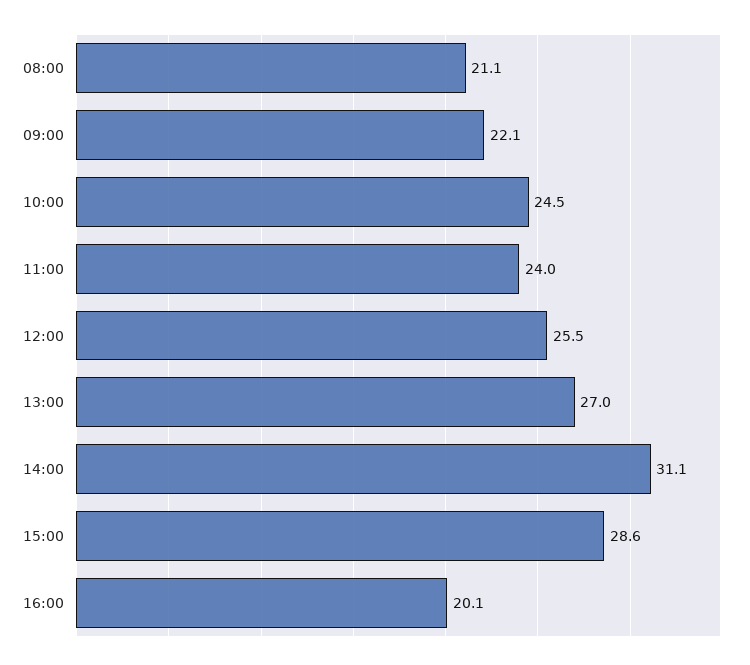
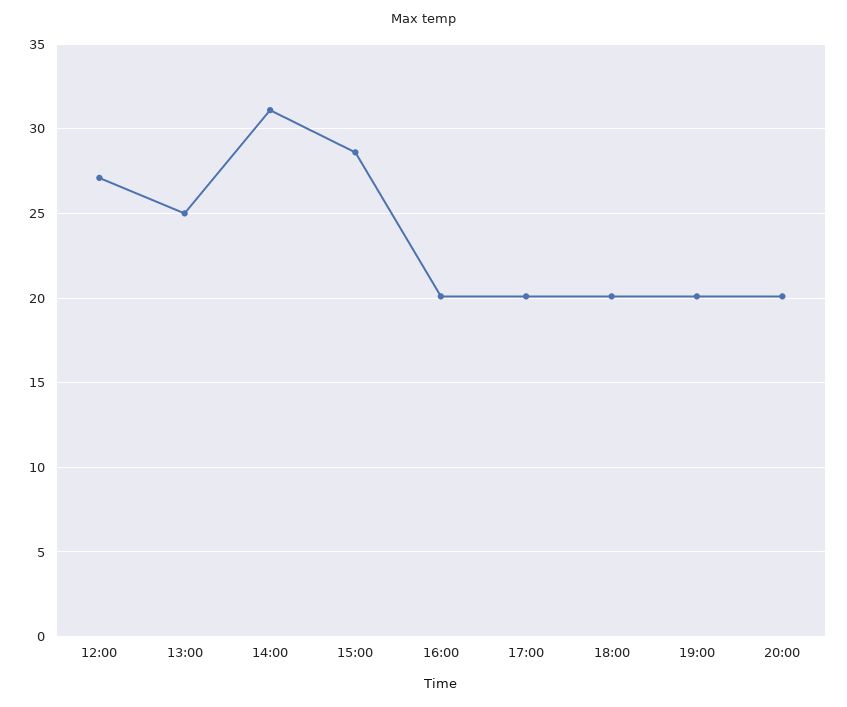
08:00: 21.1 -> none
09:00: 22.1 -> none
10:00: 24.5 -> none
11:00: 24 -> none
12:00: 25.5 -> 27
13:00: 27 -> 25
17:00: none -> 20
18:00: none -> 20
19:00: none -> 20
20:00: none -> 20

